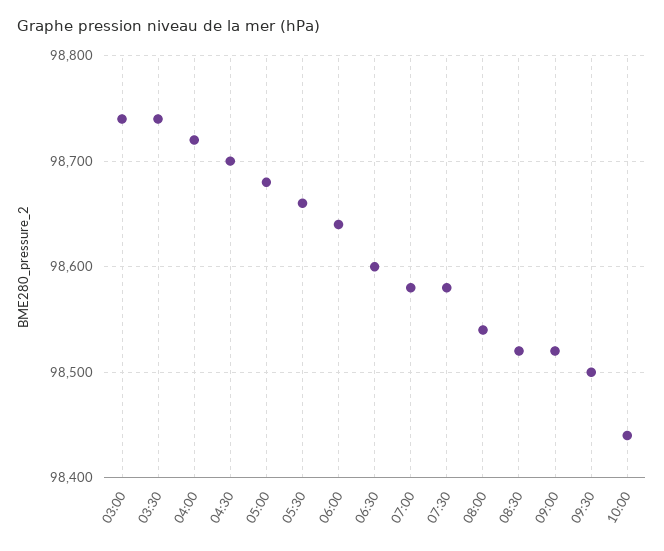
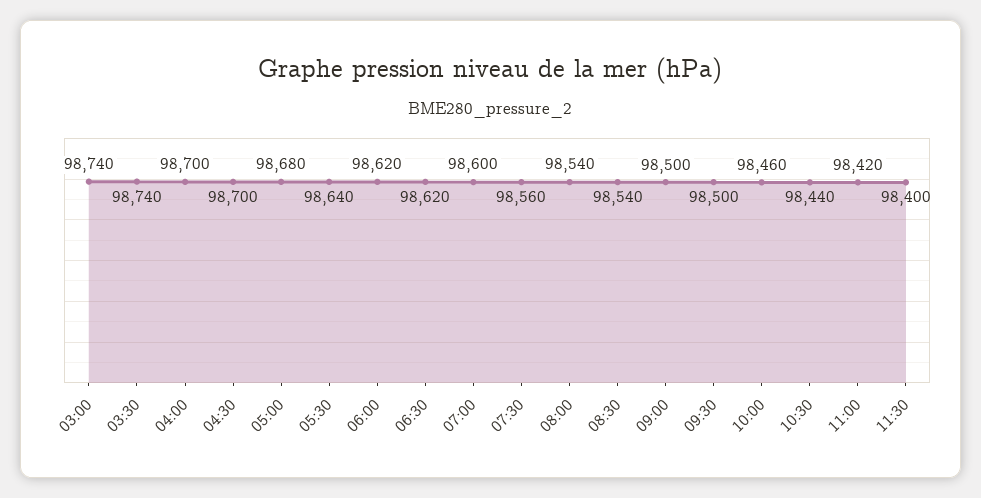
04:00: 98720 -> 98700
05:30: 98660 -> 98640
06:00: 98640 -> 98620
06:30: 98600 -> 98620
07:00: 98580 -> 98600
07:30: 98580 -> 98560
08:30: 98520 -> 98540
09:00: 98520 -> 98500
10:00: 98440 -> 98460
10:30: none -> 98440
11:00: none -> 98420
11:30: none -> 98400

